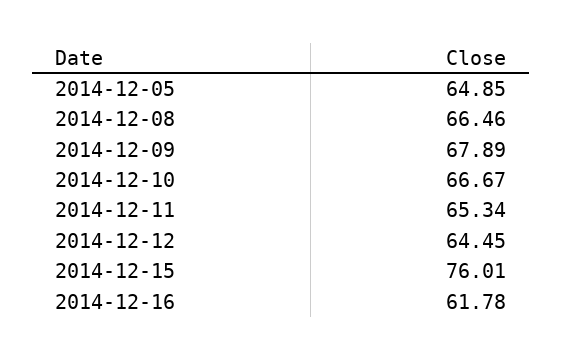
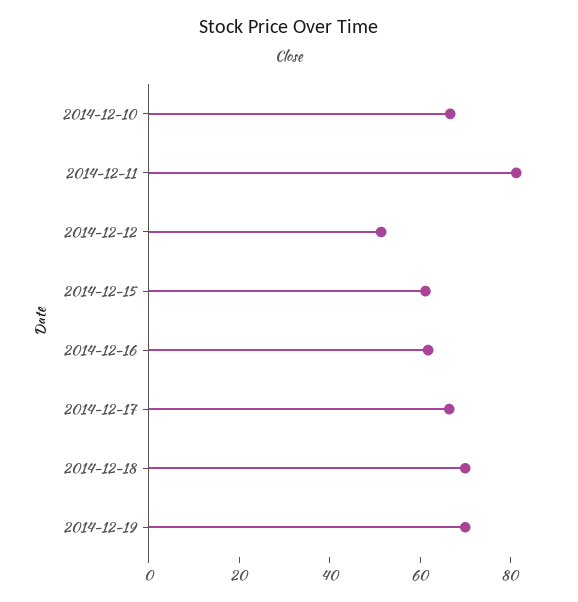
2014-12-05: 64.85 -> none
2014-12-08: 66.46 -> none
2014-12-09: 67.89 -> none
2014-12-11: 65.34 -> 80
2014-12-12: 64.45 -> 50
2014-12-15: 76.01 -> 60
2014-12-17: none -> 65
2014-12-18: none -> 70
2014-12-19: none -> 70

